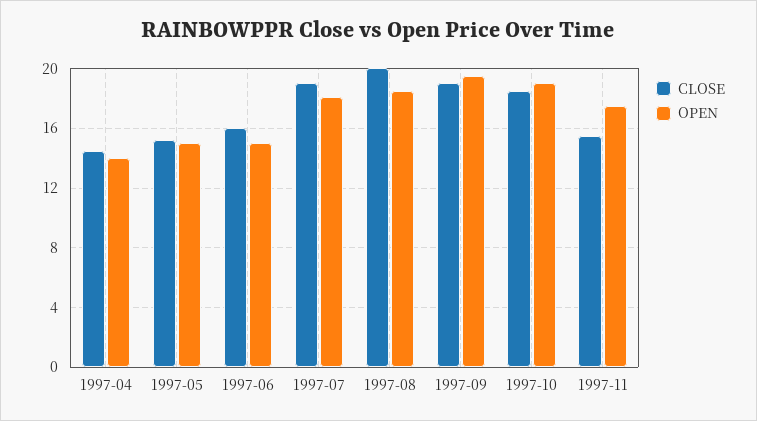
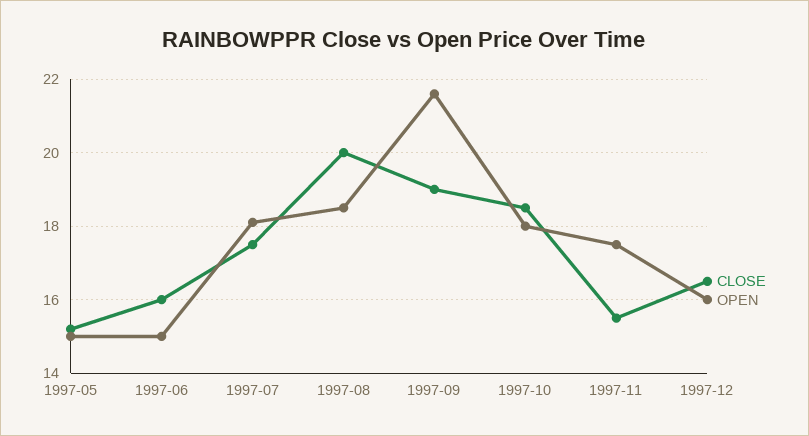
CLOSE, 1997-04: 14.5 -> none
OPEN, 1997-04: 14 -> none
CLOSE, 1997-07: 19 -> 17.5
OPEN, 1997-09: 19.5 -> 21.5
OPEN, 1997-10: 19 -> 18
CLOSE, 1997-12: none -> 16.5
OPEN, 1997-12: none -> 16

